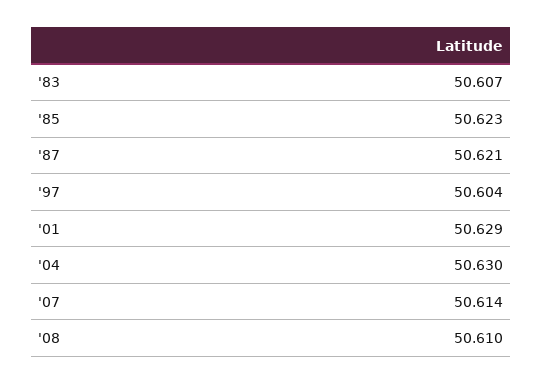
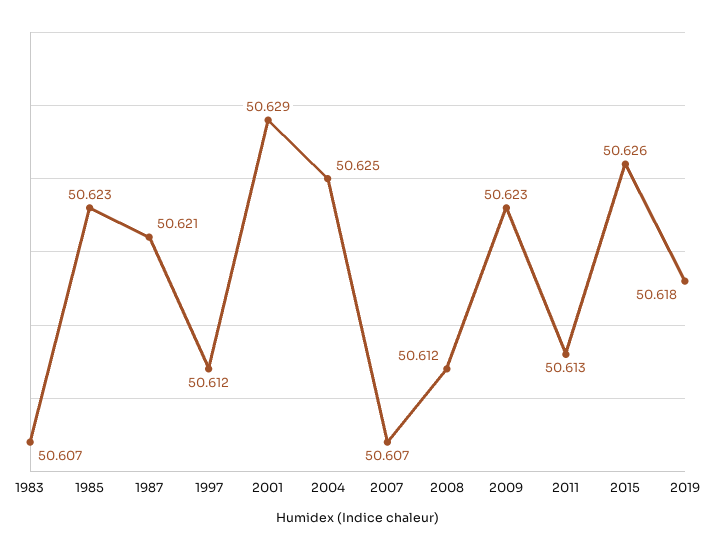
'97: 50.604 -> 50.612
'04: 50.63 -> 50.625
'07: 50.614 -> 50.607
'08: 50.61 -> 50.612
2009: none -> 50.623
2011: none -> 50.613
2015: none -> 50.626
2019: none -> 50.618

